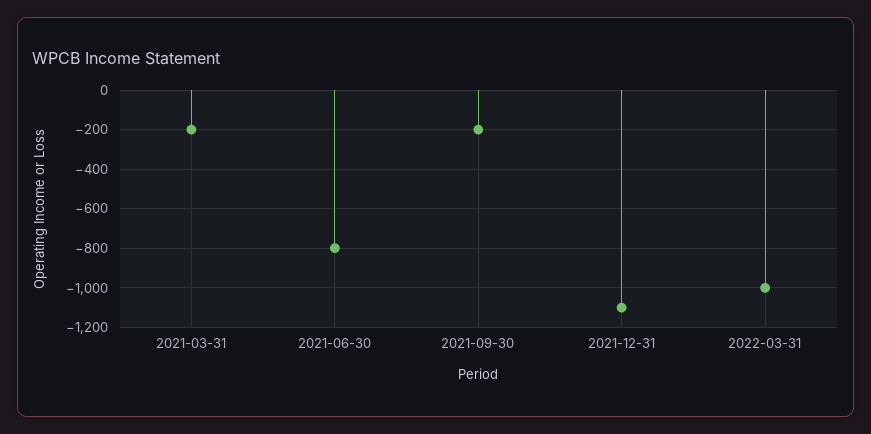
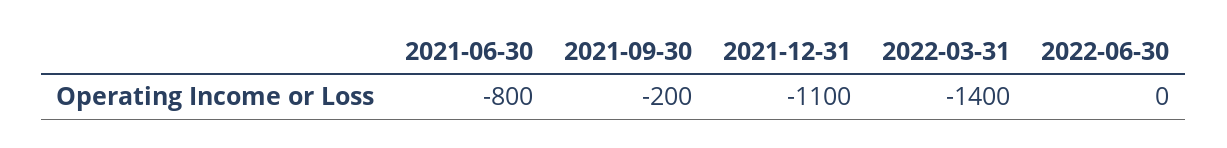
2021-03-31: -200 -> none
2022-03-31: -1000 -> -1400
2022-06-30: none -> 0

